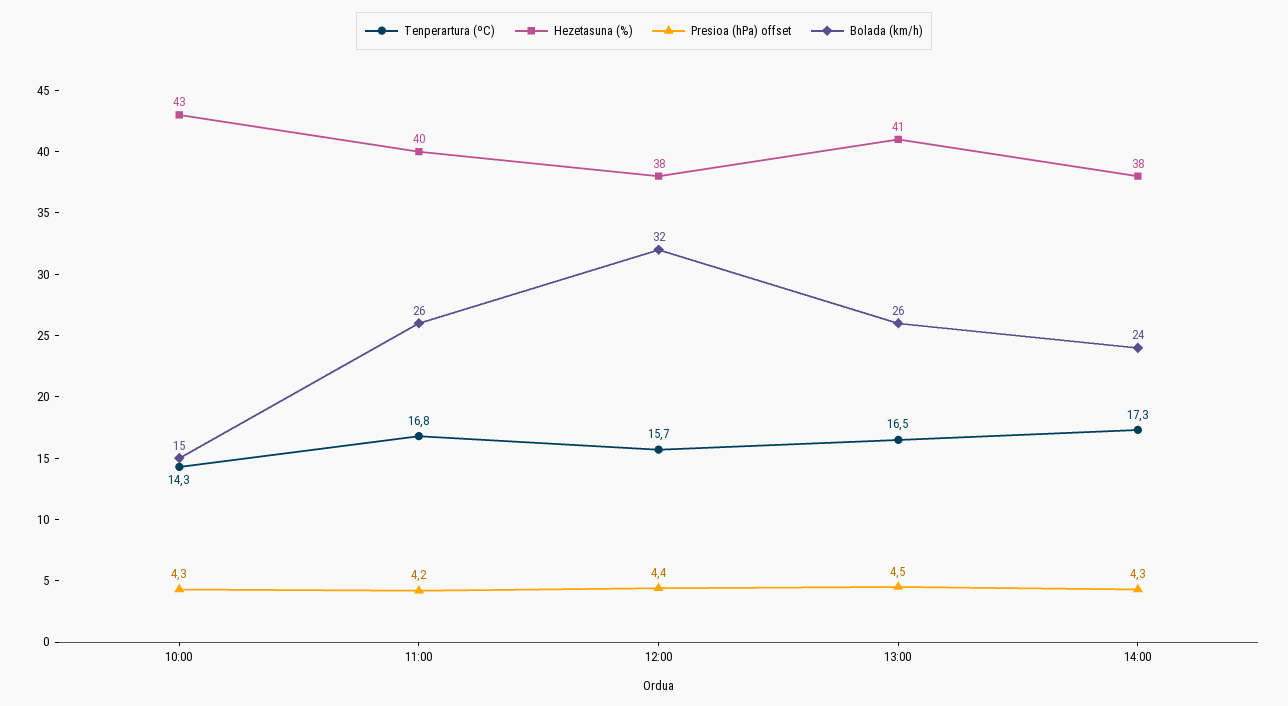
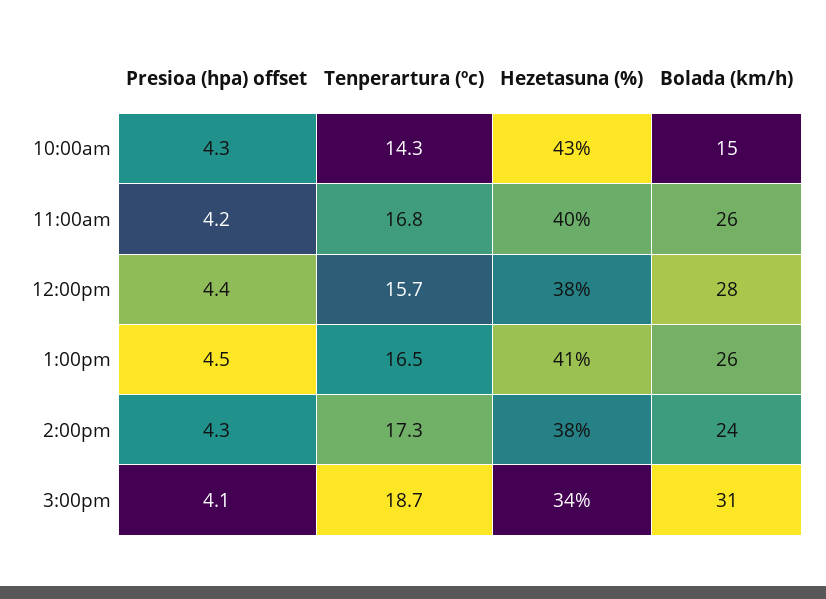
Bolada (km/h), 12:00: 32 -> 28
Presioa (hPa) offset, 3:00pm: none -> 4.1
Tenperartura (ºC), 3:00pm: none -> 18.7
Hezetasuna (%), 3:00pm: none -> 34
Bolada (km/h), 3:00pm: none -> 31

